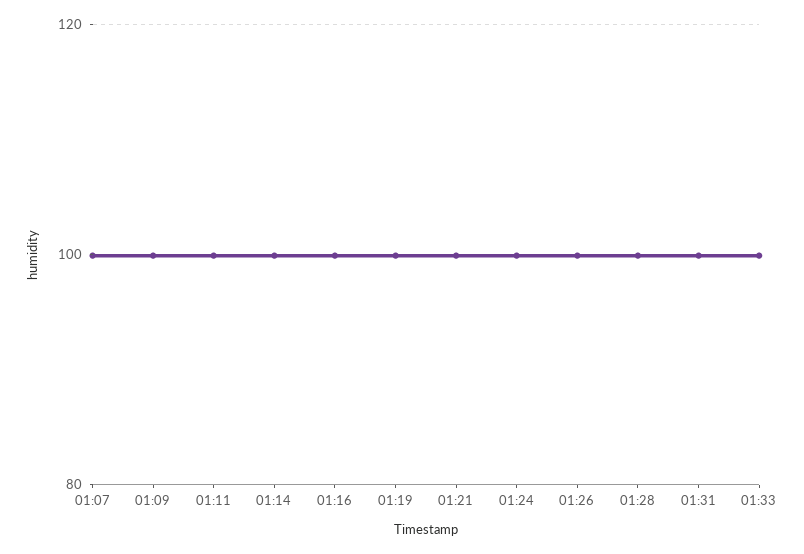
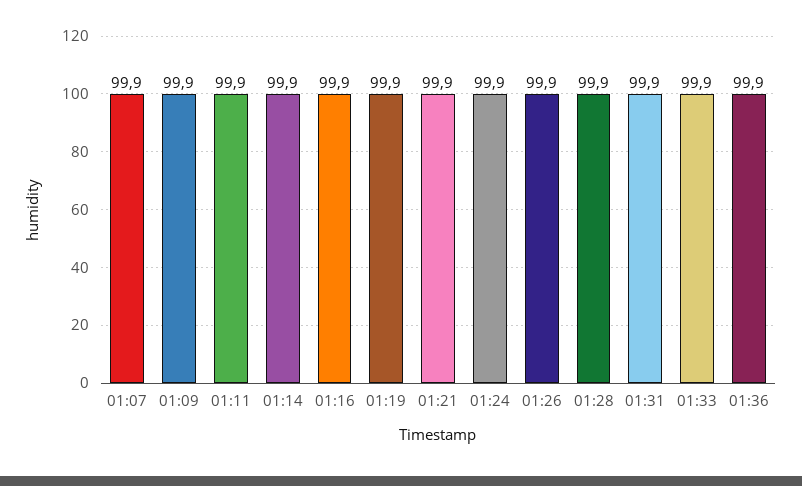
01:36: none -> 99.9

